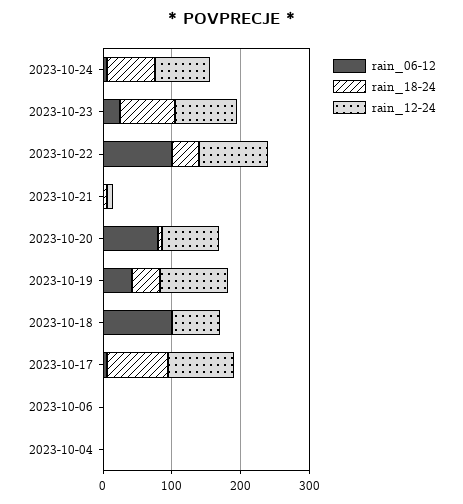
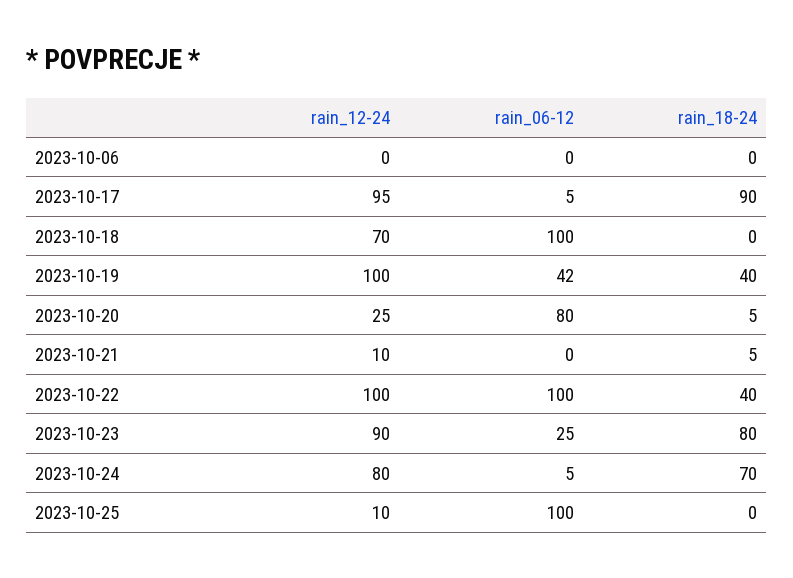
rain_12-24, 2023-10-20: 80 -> 25
rain_06-12, 2023-10-04: 0 -> none
rain_18-24, 2023-10-04: 0 -> none
rain_12-24, 2023-10-04: 0 -> none
rain_12-24, 2023-10-25: none -> 10
rain_06-12, 2023-10-25: none -> 100
rain_18-24, 2023-10-25: none -> 0

